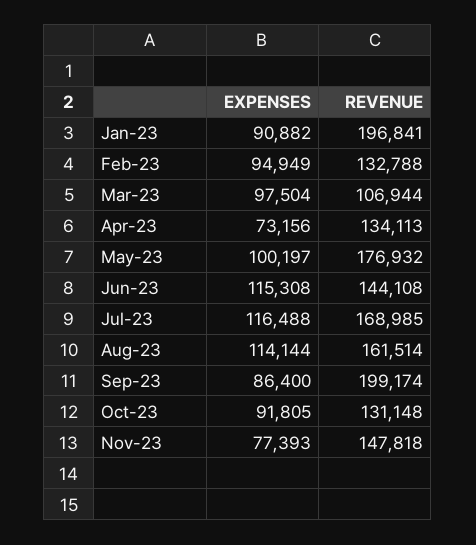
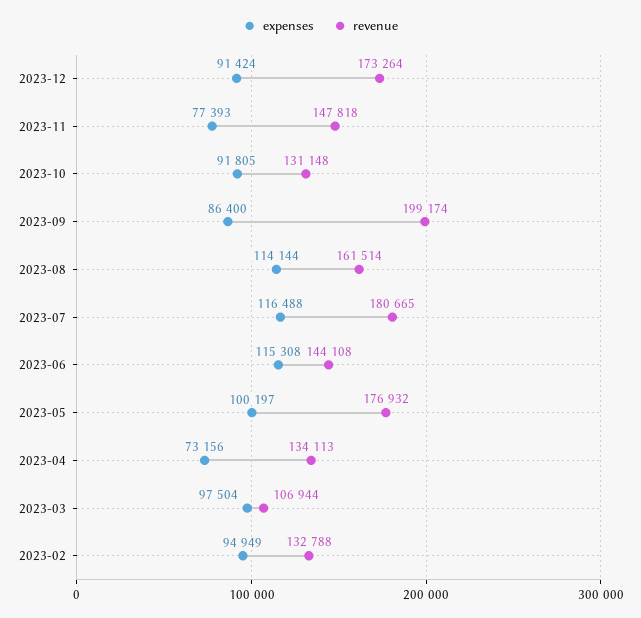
EXPENSES, Jan-23: 90882 -> none
REVENUE, Jan-23: 196841 -> none
REVENUE, Jul-23: 168985 -> 180665
EXPENSES, 2023-12: none -> 91424
REVENUE, 2023-12: none -> 173264

